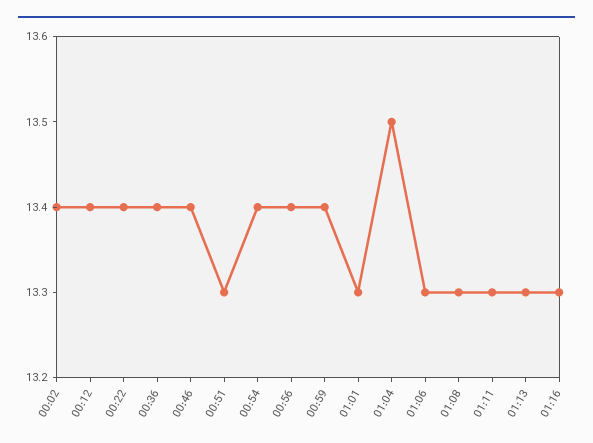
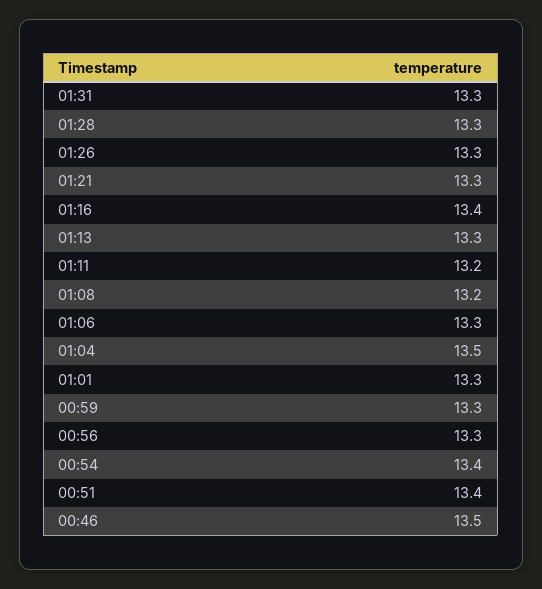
00:02: 13.4 -> none
00:12: 13.4 -> none
00:22: 13.4 -> none
00:36: 13.4 -> none
00:46: 13.4 -> 13.5
00:51: 13.3 -> 13.4
00:56: 13.4 -> 13.3
00:59: 13.4 -> 13.3
01:08: 13.3 -> 13.2
01:11: 13.3 -> 13.2
01:16: 13.3 -> 13.4
01:31: none -> 13.3
01:28: none -> 13.3
01:26: none -> 13.3
01:21: none -> 13.3

